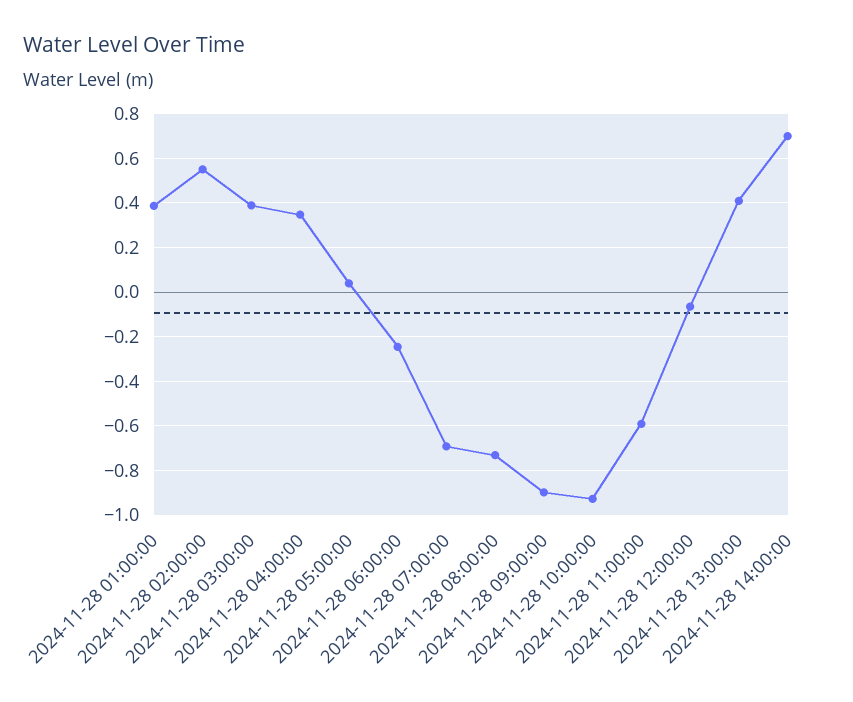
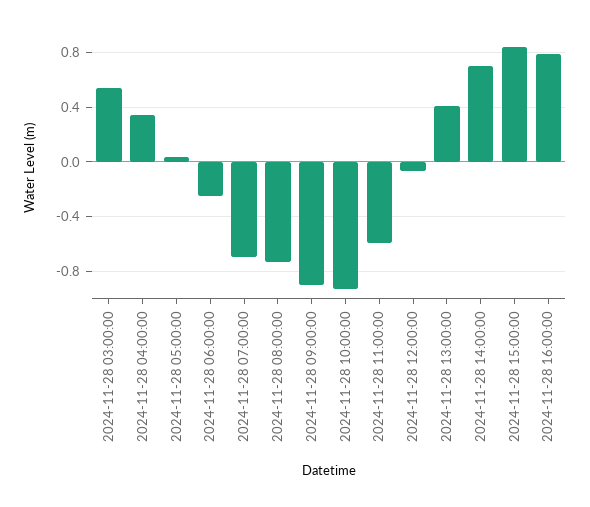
2024-11-28 01:00:00: 0.4 -> none
2024-11-28 02:00:00: 0.55 -> none
2024-11-28 03:00:00: 0.4 -> 0.55
2024-11-28 15:00:00: none -> 0.85
2024-11-28 16:00:00: none -> 0.8

